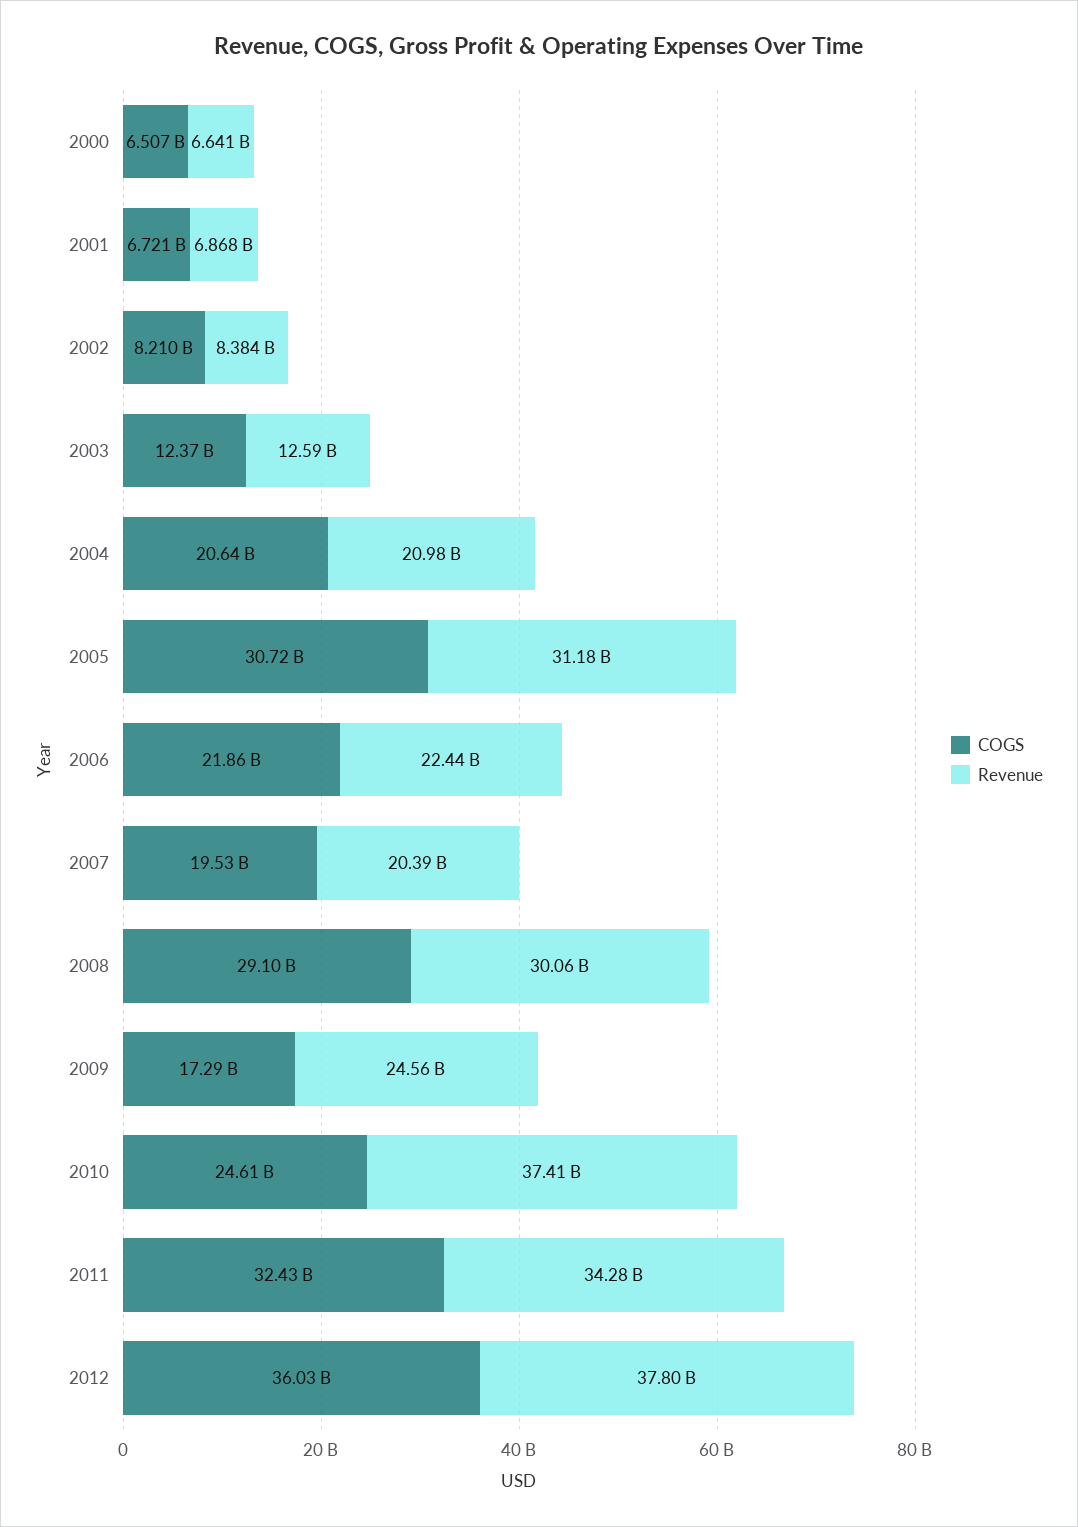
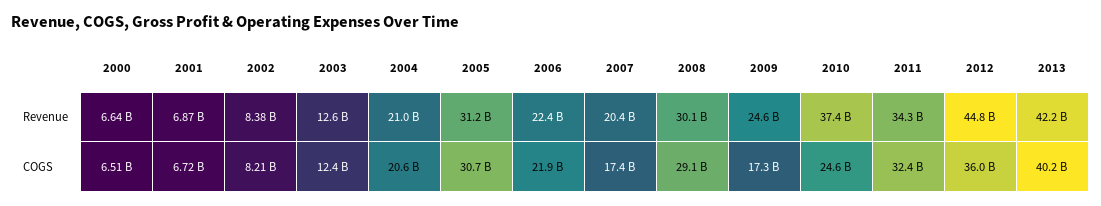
COGS, 2007: 19530000000 -> 17400000000
Revenue, 2012: 37800000000 -> 44800000000
Revenue, 2013: none -> 42200000000
COGS, 2013: none -> 40200000000

